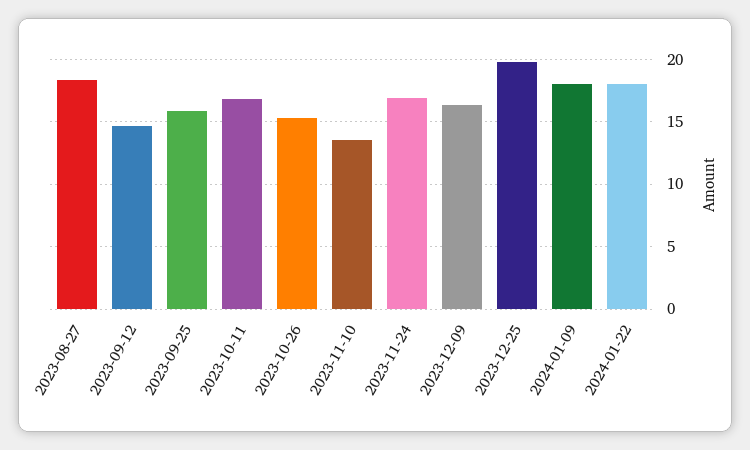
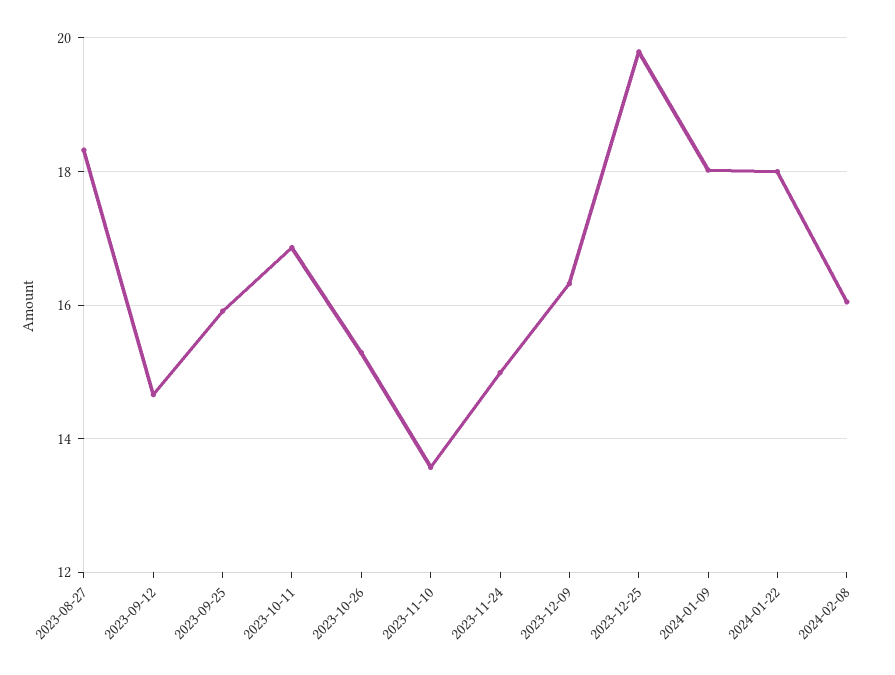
2023-11-24: 17 -> 15
2024-02-08: none -> 16

